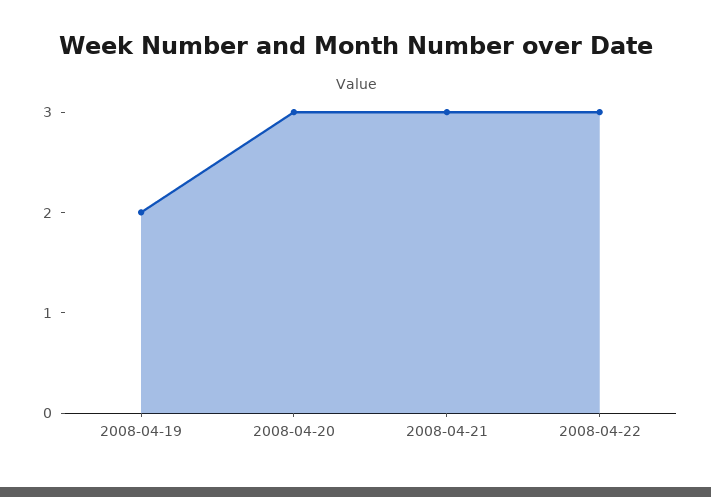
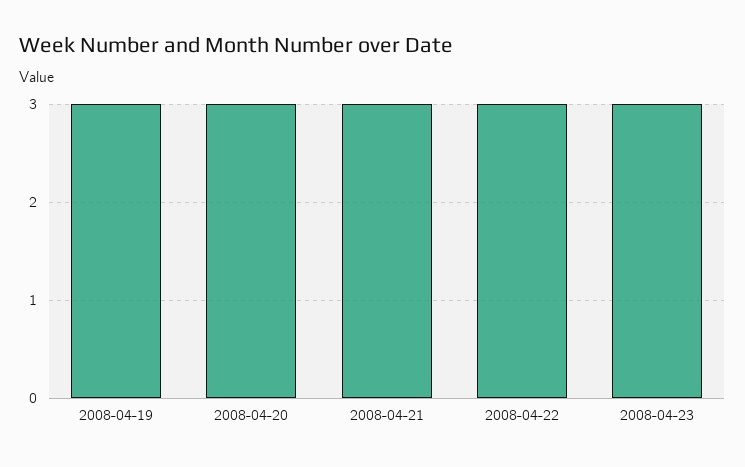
2008-04-19: 2 -> 3
2008-04-23: none -> 3

